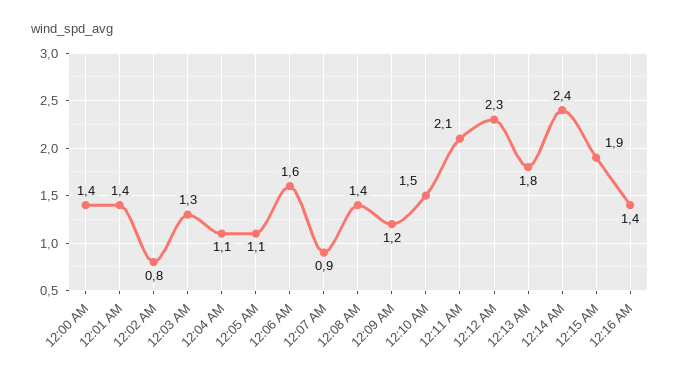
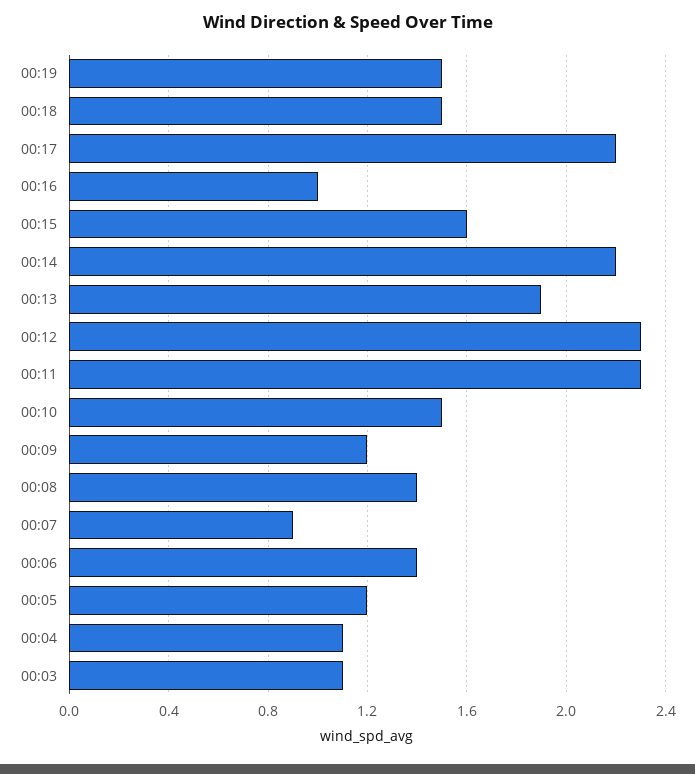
12:00 AM: 1.4 -> none
12:01 AM: 1.4 -> none
12:02 AM: 0.8 -> none
12:03 AM: 1.3 -> 1.1
12:05 AM: 1.1 -> 1.2
12:06 AM: 1.6 -> 1.4
12:11 AM: 2.1 -> 2.3
12:13 AM: 1.8 -> 1.9
12:14 AM: 2.4 -> 2.2
12:15 AM: 1.9 -> 1.6
12:16 AM: 1.4 -> 1
00:19: none -> 1.5
00:18: none -> 1.5
00:17: none -> 2.2

